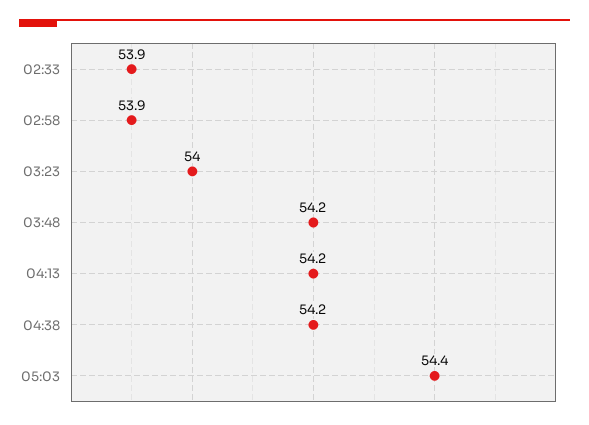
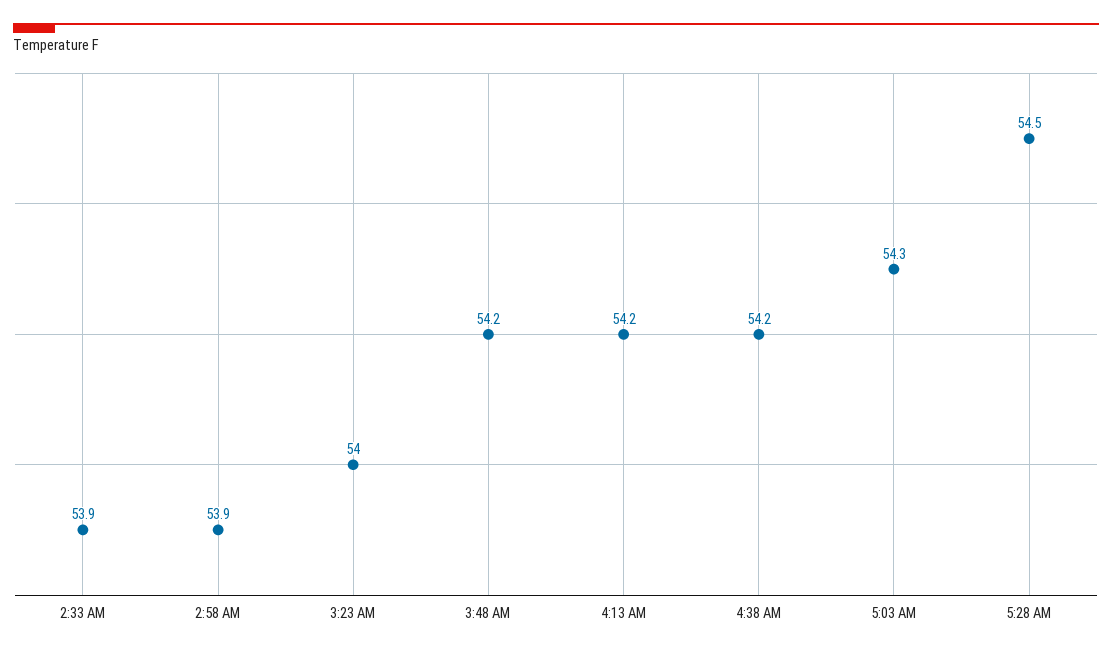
05:03: 54.4 -> 54.3
5:28 AM: none -> 54.5

